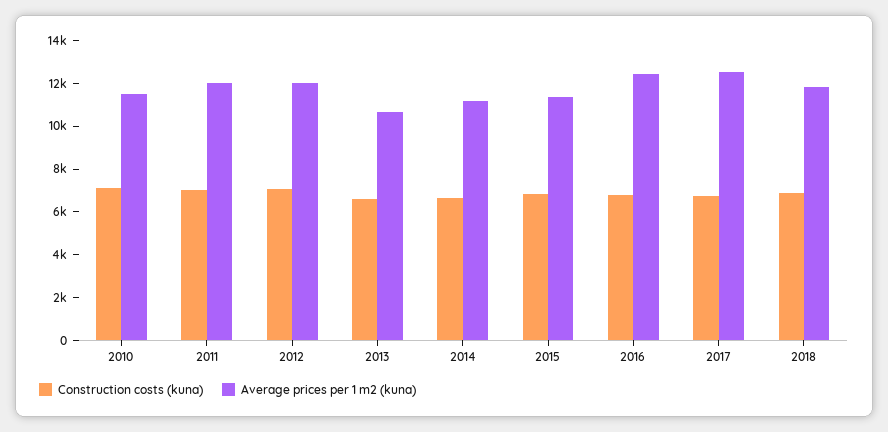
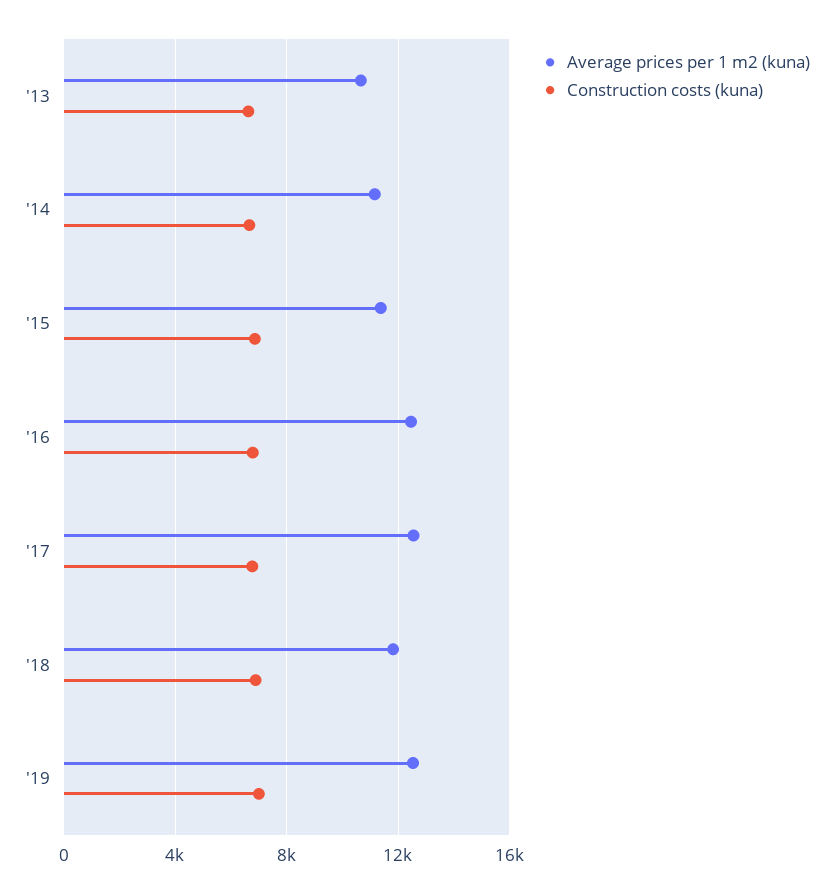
Construction costs (kuna), 2010: 7000 -> none
Average prices per 1 m2 (kuna), 2010: 11500 -> none
Construction costs (kuna), 2011: 7000 -> none
Average prices per 1 m2 (kuna), 2011: 12000 -> none
Construction costs (kuna), 2012: 7000 -> none
Average prices per 1 m2 (kuna), 2012: 12000 -> none
Average prices per 1 m2 (kuna), '19: none -> 12500
Construction costs (kuna), '19: none -> 7000

